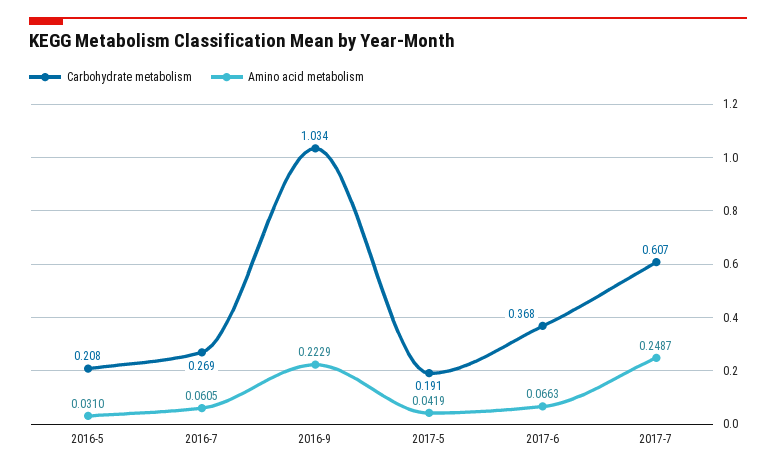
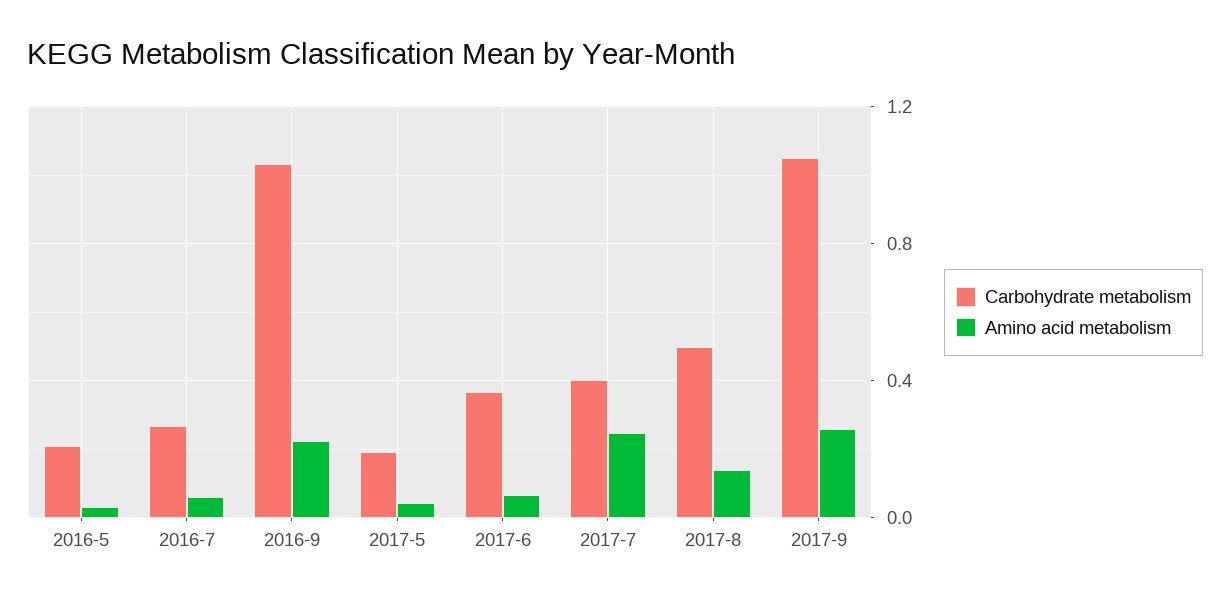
Carbohydrate metabolism, 2017-7: 0.607 -> 0.4
Carbohydrate metabolism, 2017-8: none -> 0.5
Amino acid metabolism, 2017-8: none -> 0.15
Carbohydrate metabolism, 2017-9: none -> 1.05
Amino acid metabolism, 2017-9: none -> 0.25

